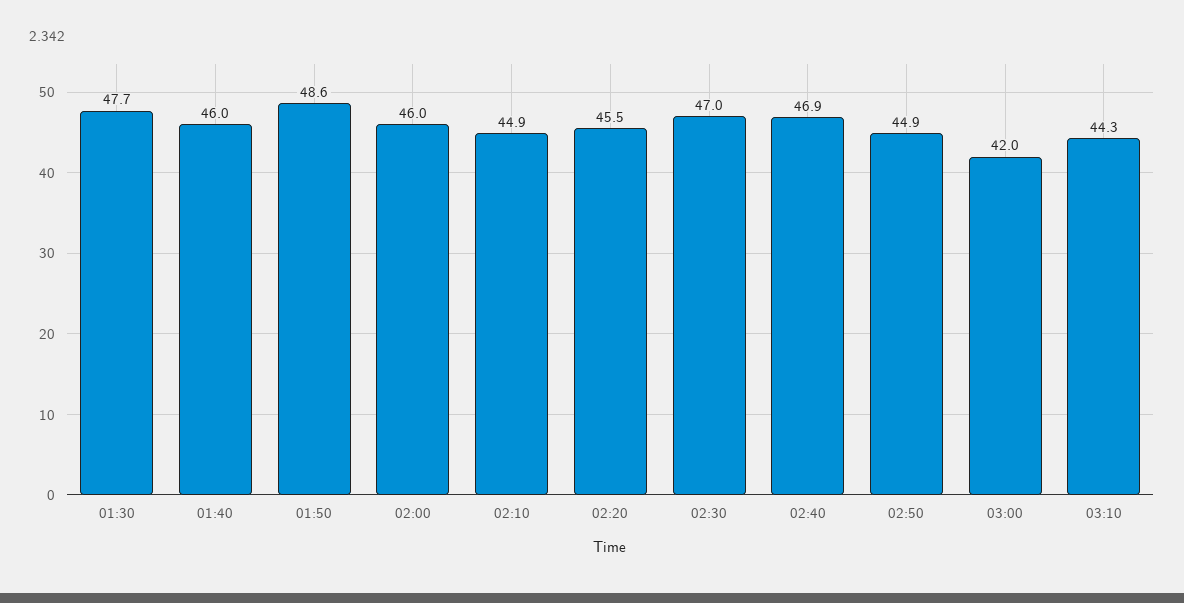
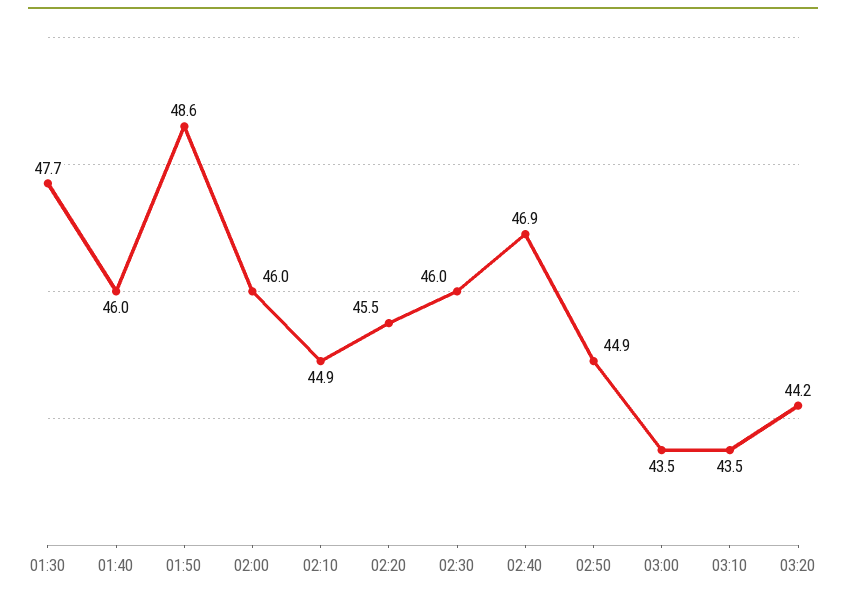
02:30: 47 -> 46
03:00: 42 -> 43.5
03:10: 44.3 -> 43.5
03:20: none -> 44.2

